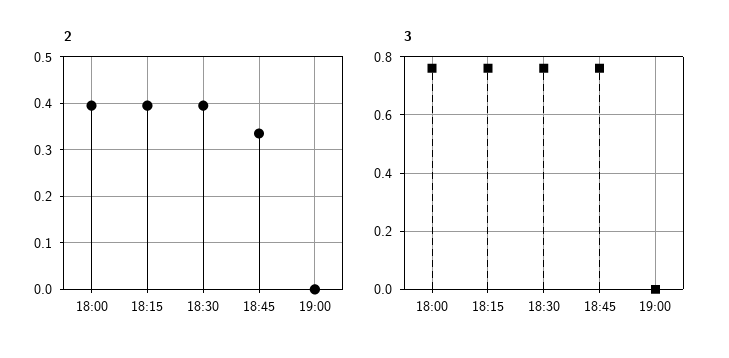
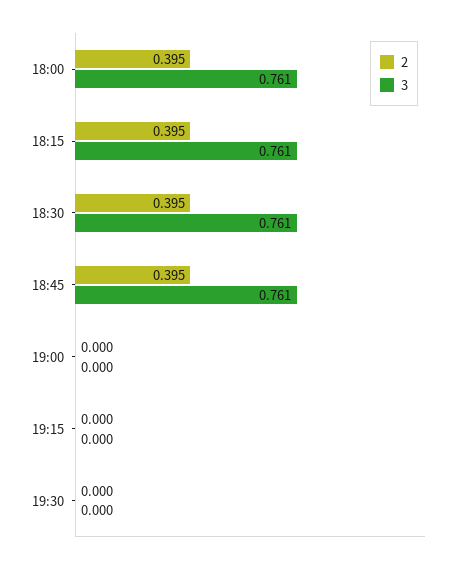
2, 18:45: 0.34 -> 0.395
2, 19:15: none -> 0
3, 19:15: none -> 0
2, 19:30: none -> 0
3, 19:30: none -> 0

